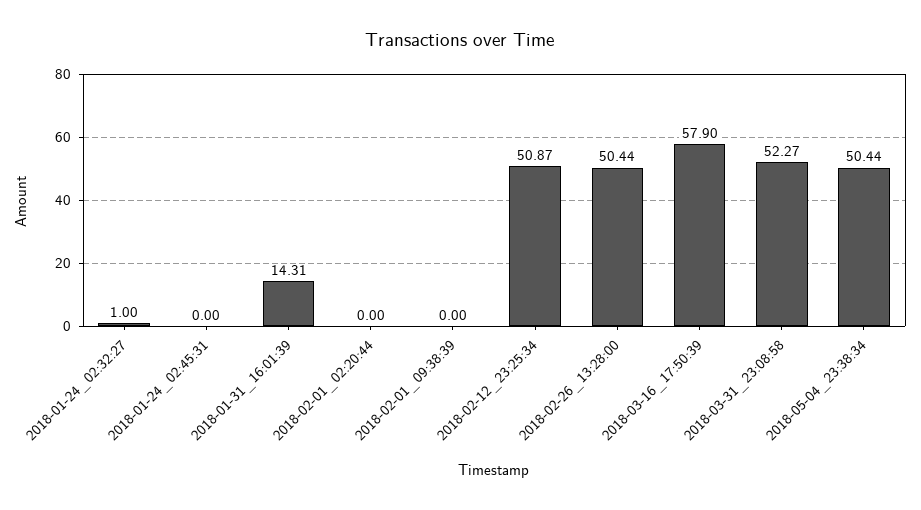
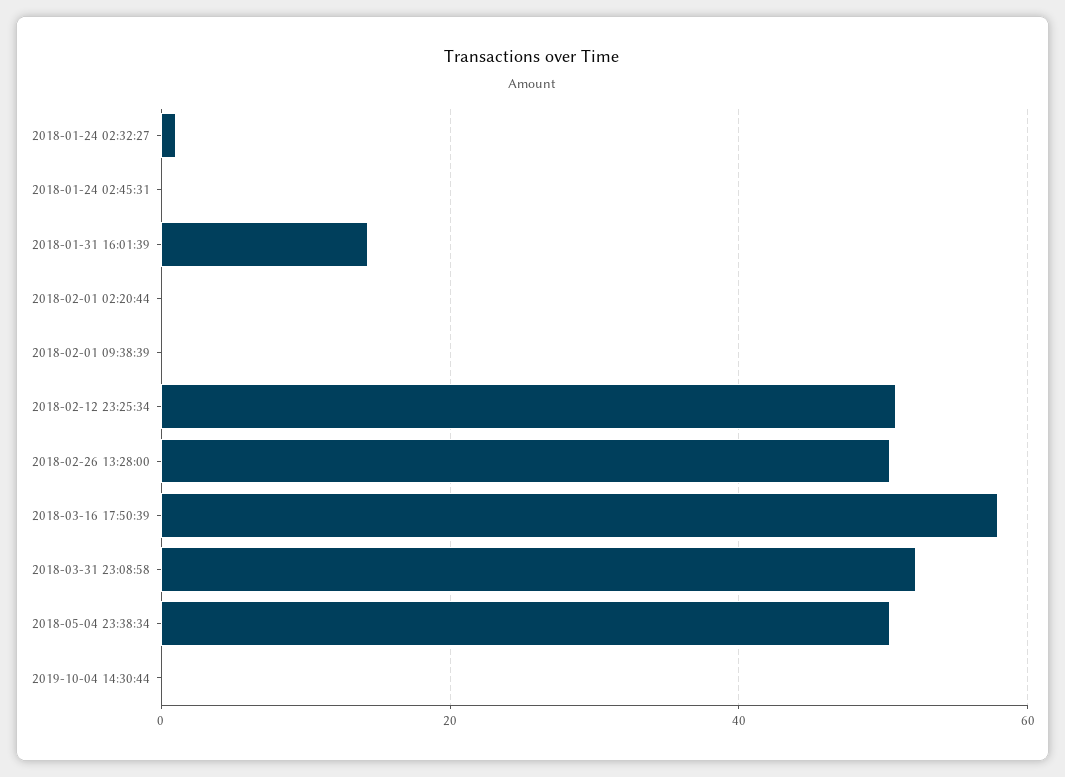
2019-10-04 14:30:44: none -> 0

